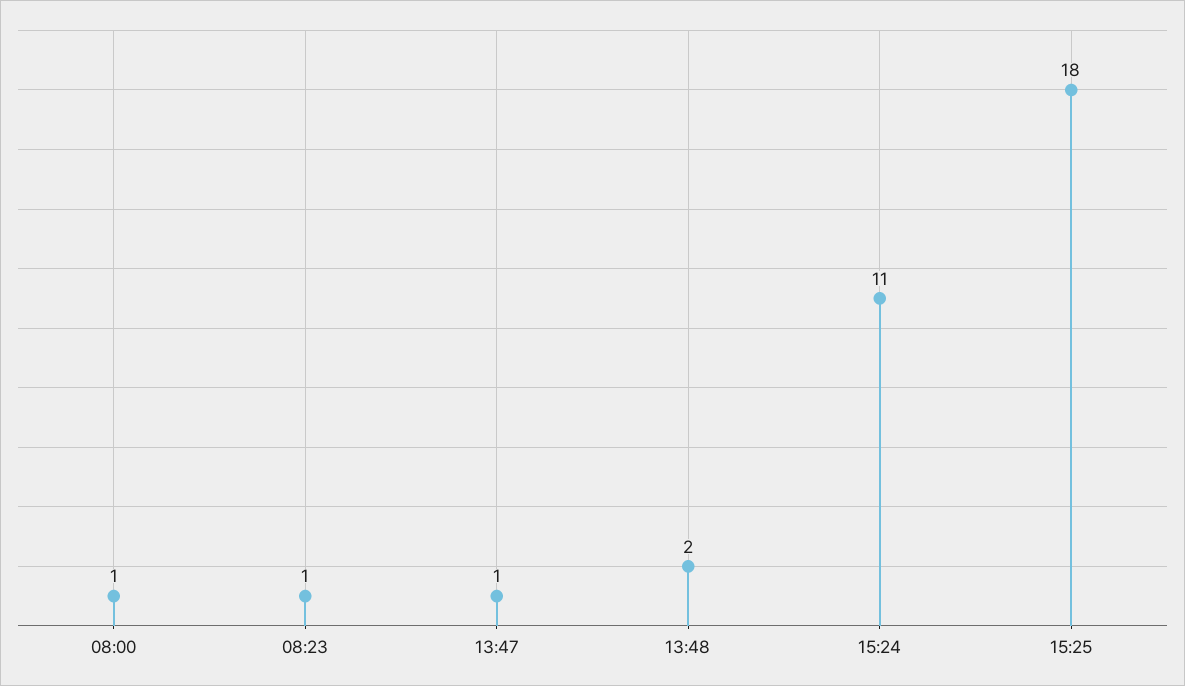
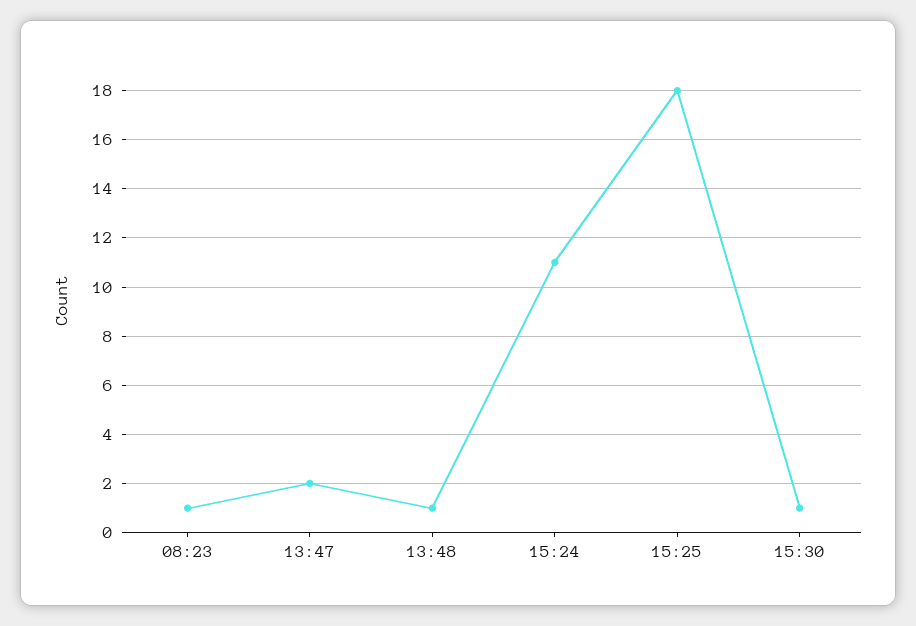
08:00: 1 -> none
13:47: 1 -> 2
13:48: 2 -> 1
15:30: none -> 1

